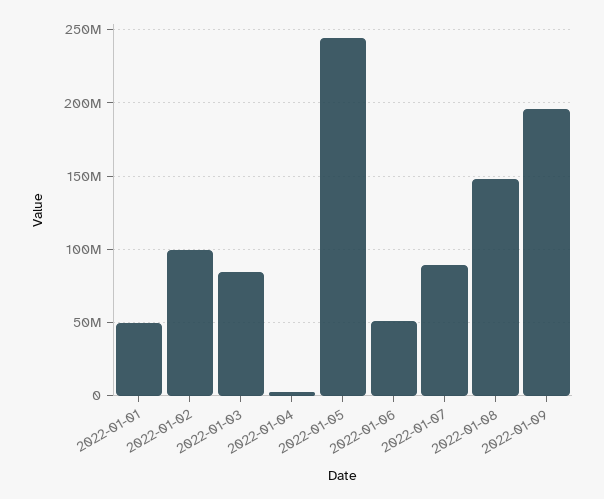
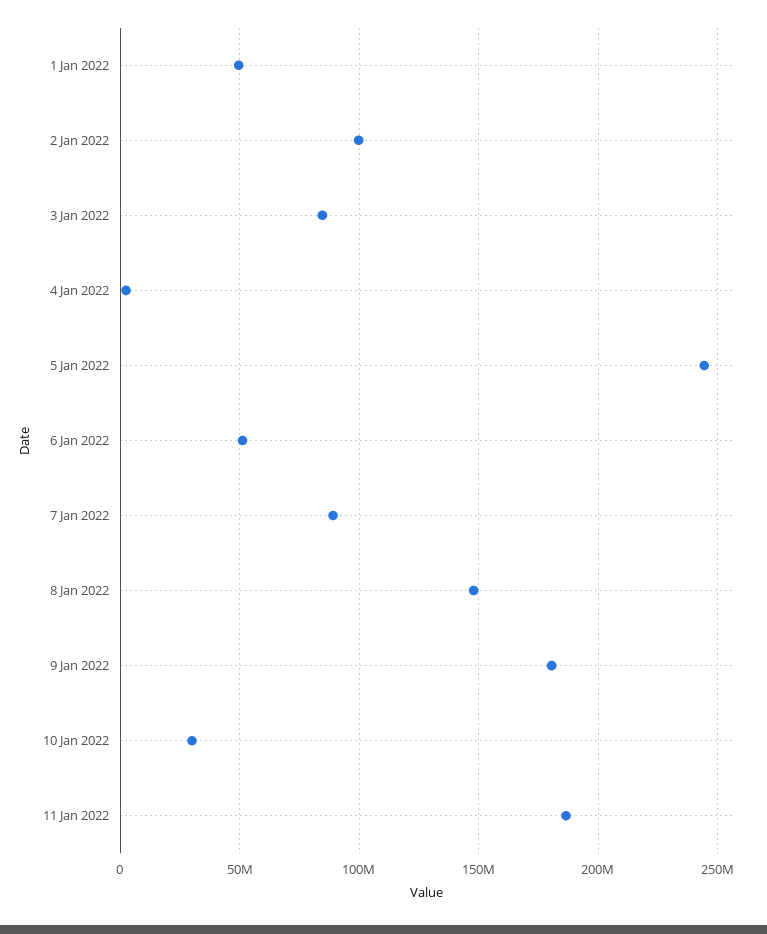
2022-01-09: 195000000 -> 180000000
10 Jan 2022: none -> 30000000
11 Jan 2022: none -> 185000000

